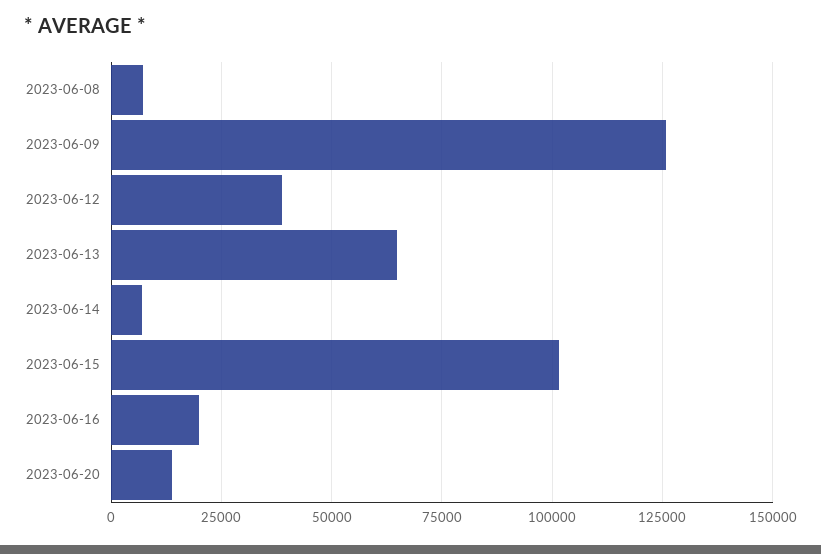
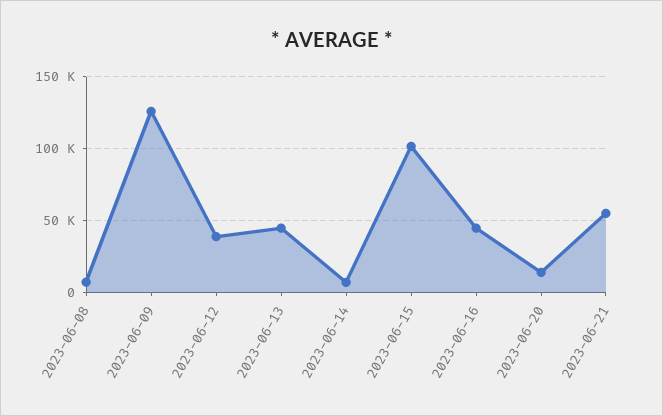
2023-06-13: 65000 -> 45000
2023-06-16: 20000 -> 45000
2023-06-21: none -> 55000

